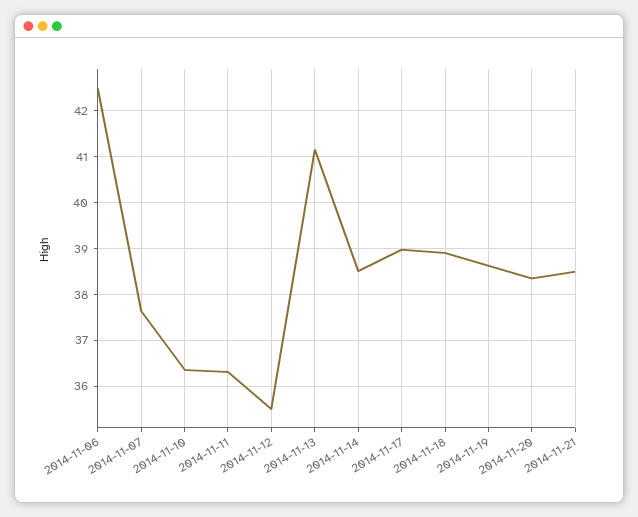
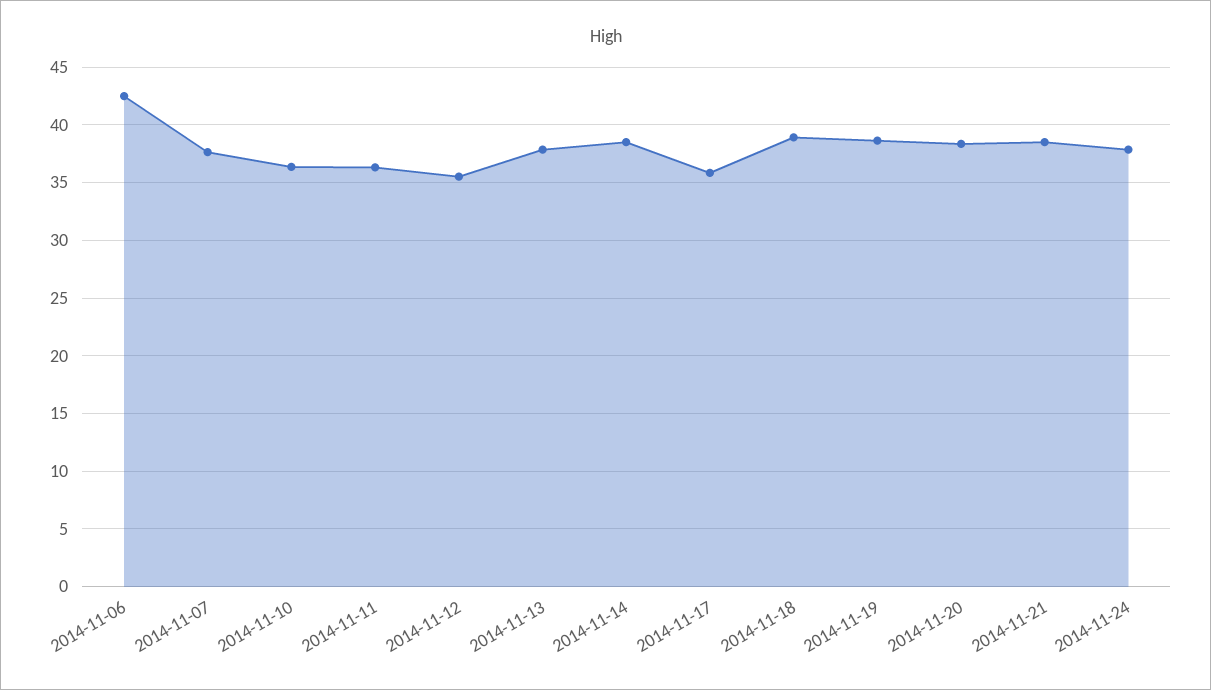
2014-11-13: 41.2 -> 38
2014-11-17: 39 -> 36
2014-11-24: none -> 38

